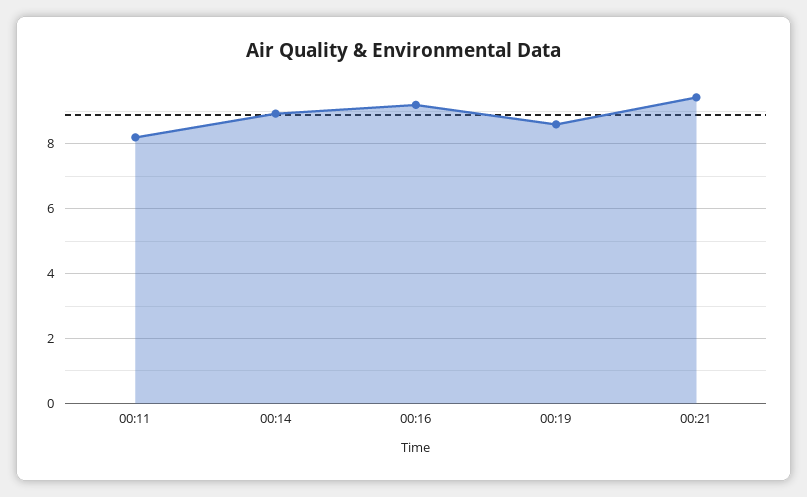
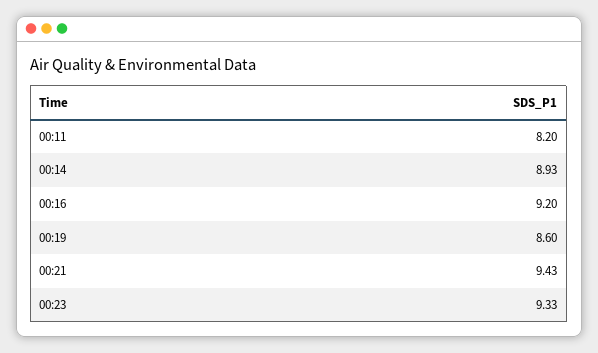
00:23: none -> 9.33

